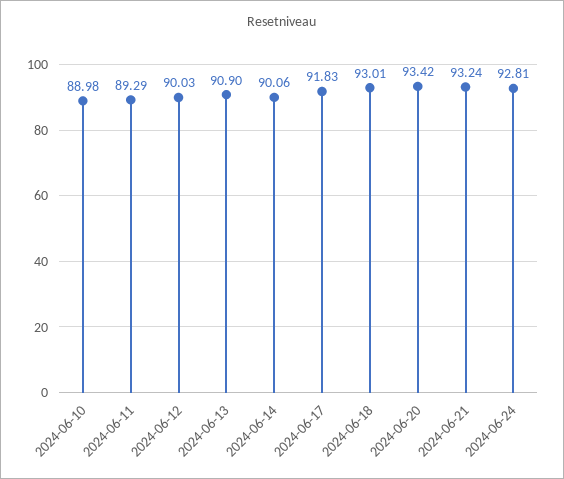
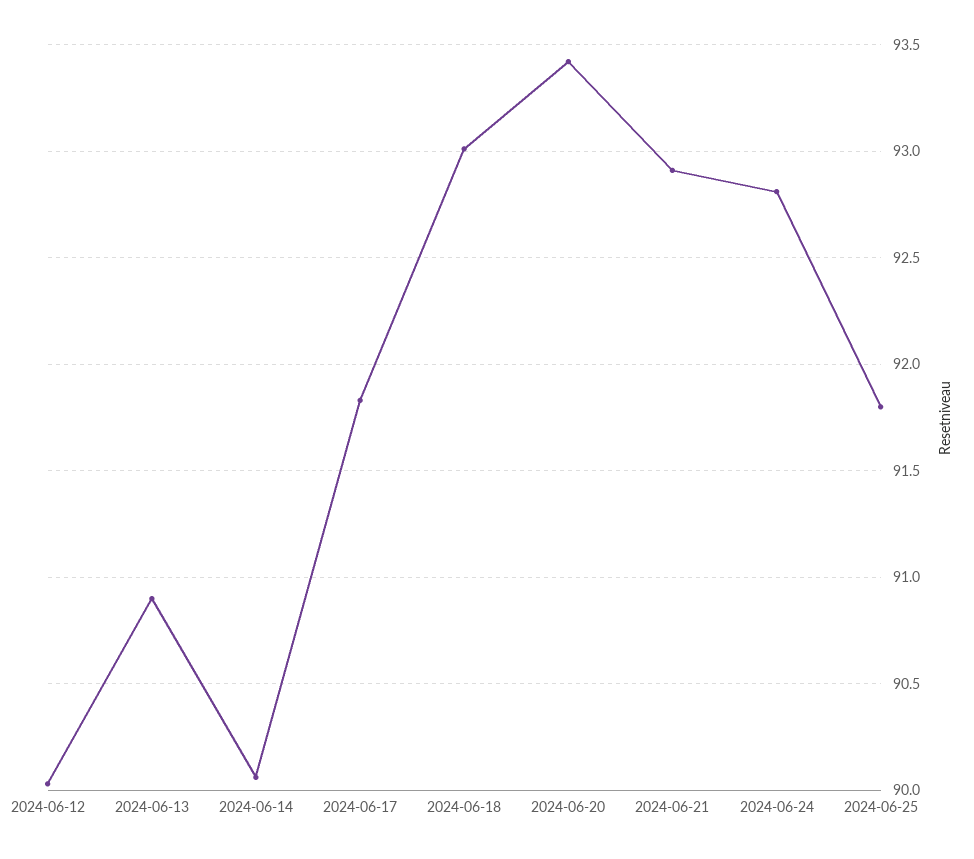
2024-06-10: 88.98 -> none
2024-06-11: 89.29 -> none
2024-06-21: 93.24 -> 92.9
2024-06-25: none -> 91.8

